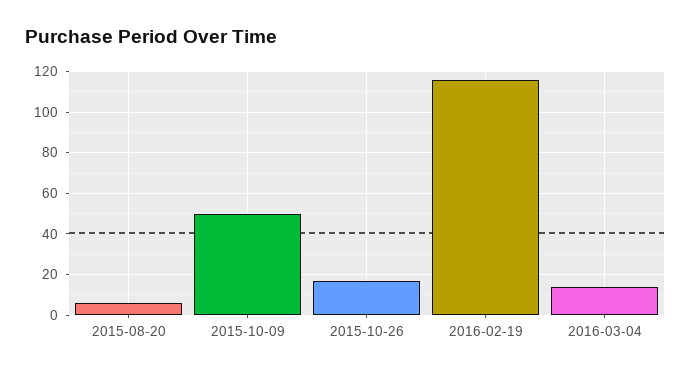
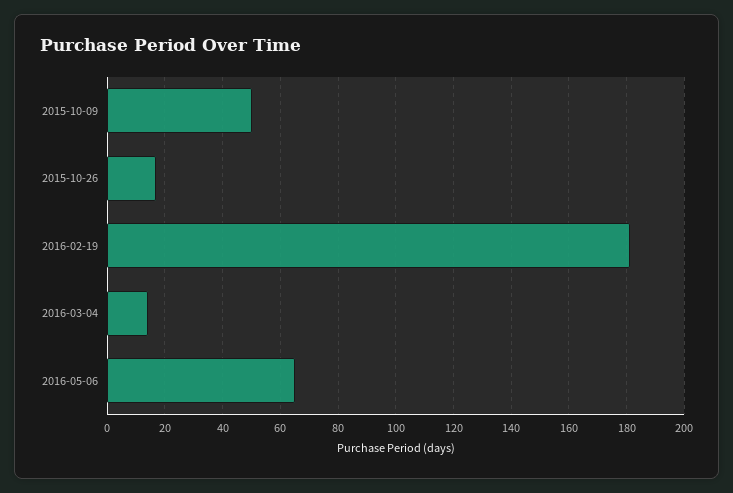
2015-08-20: 5 -> none
2016-02-19: 115 -> 180
2016-05-06: none -> 65

